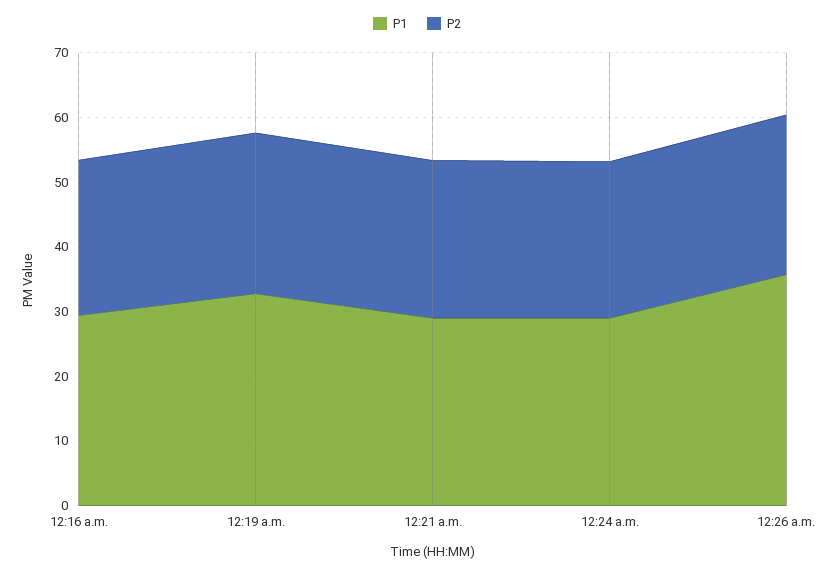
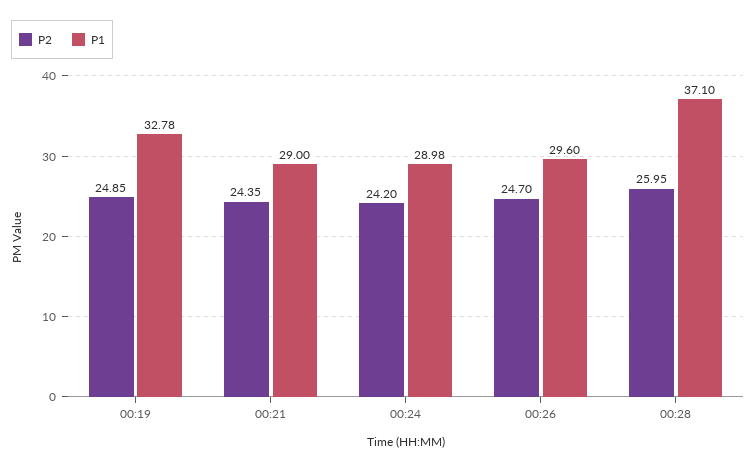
P1, 12:16 a.m.: 30 -> none
P2, 12:16 a.m.: 24 -> none
P1, 12:26 a.m.: 36 -> 29.6
P2, 00:28: none -> 25.95
P1, 00:28: none -> 37.1

